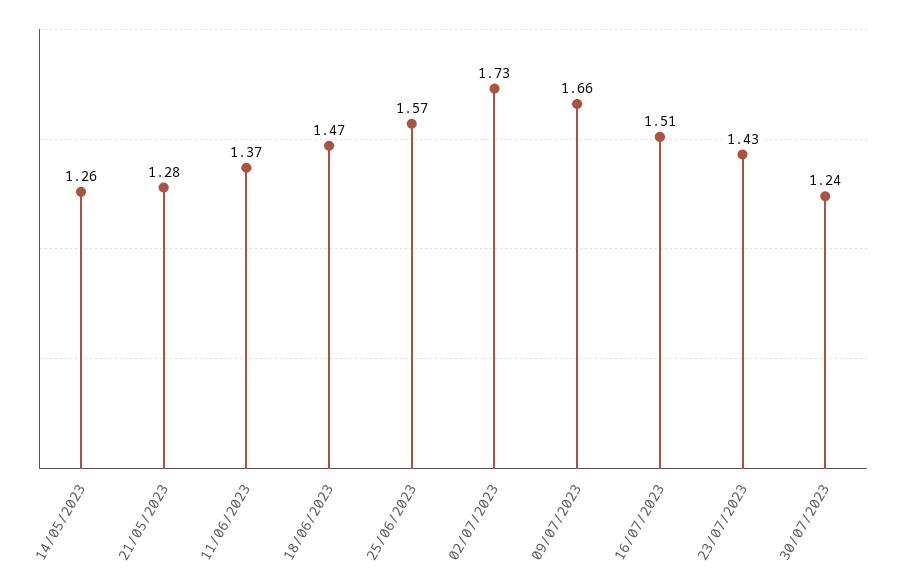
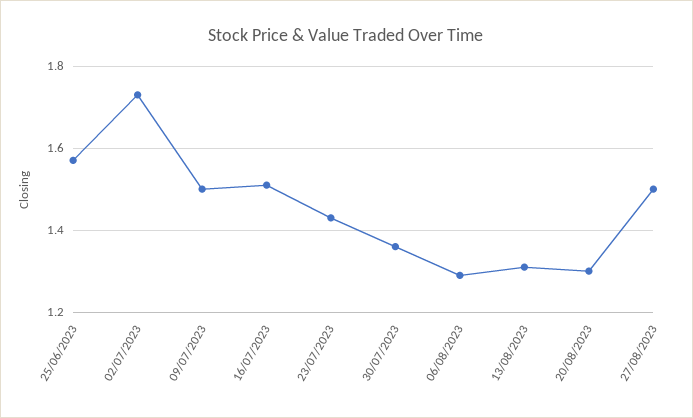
14/05/2023: 1.26 -> none
21/05/2023: 1.28 -> none
11/06/2023: 1.37 -> none
18/06/2023: 1.47 -> none
09/07/2023: 1.66 -> 1.5
30/07/2023: 1.24 -> 1.35
06/08/2023: none -> 1.3
13/08/2023: none -> 1.3
20/08/2023: none -> 1.3
27/08/2023: none -> 1.5

